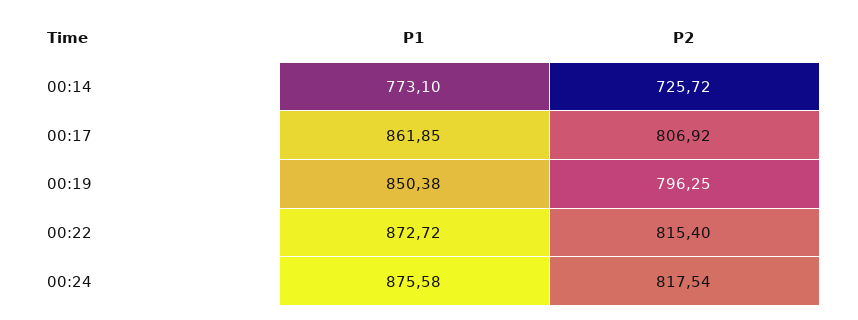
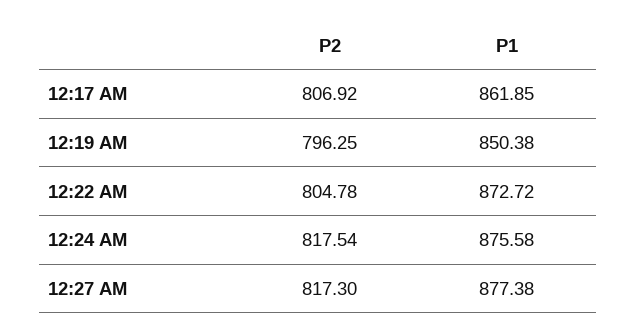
P1, 00:14: 773.1 -> none
P2, 00:14: 725.72 -> none
P2, 00:22: 815.4 -> 804.78
P2, 12:27 AM: none -> 817.3
P1, 12:27 AM: none -> 877.38

